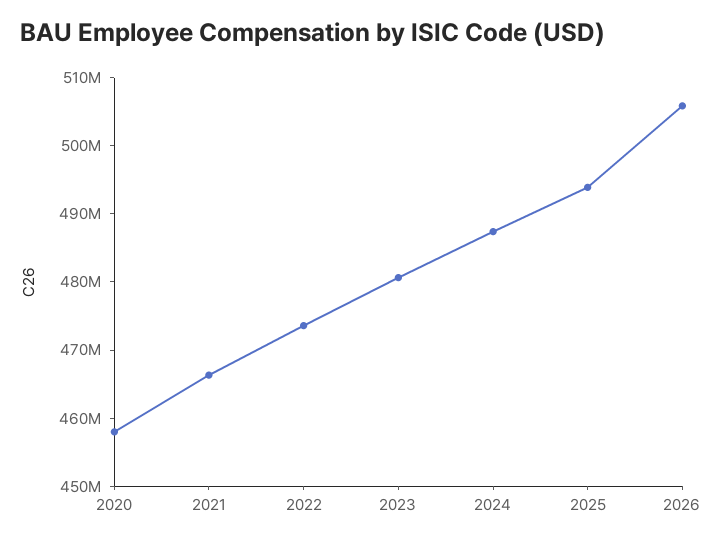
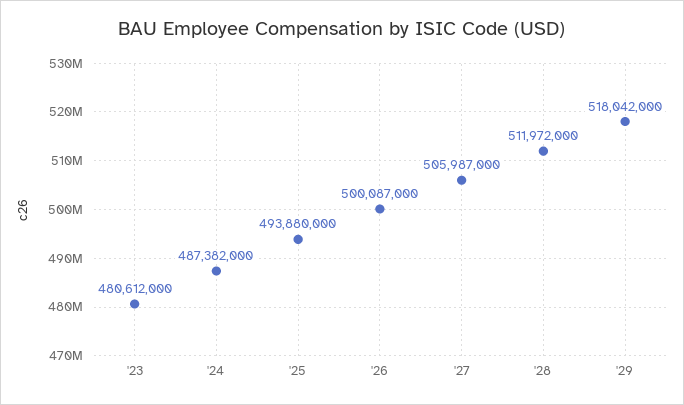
2020: 458000000 -> none
2021: 466000000 -> none
2022: 474000000 -> none
2026: 506000000 -> 500087000
'27: none -> 505987000
'28: none -> 511972000
'29: none -> 518042000

